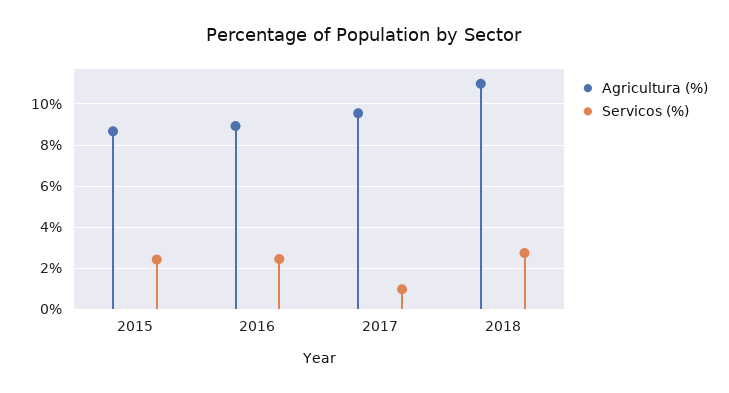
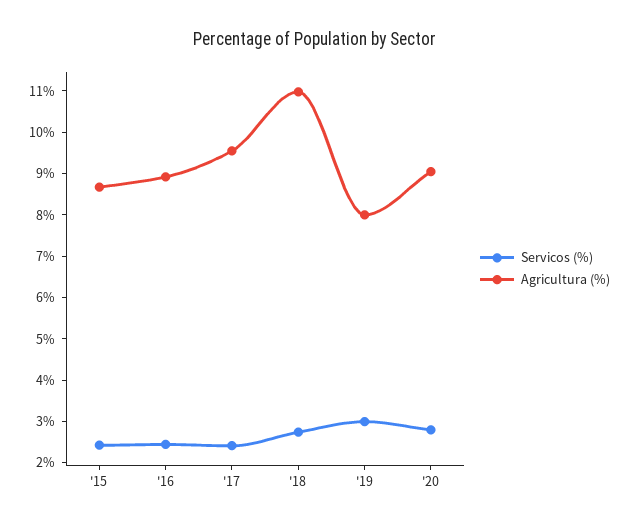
Servicos (%), 2017: 1 -> 2.4
Servicos (%), '19: none -> 3
Agricultura (%), '19: none -> 8
Servicos (%), '20: none -> 2.8
Agricultura (%), '20: none -> 9

